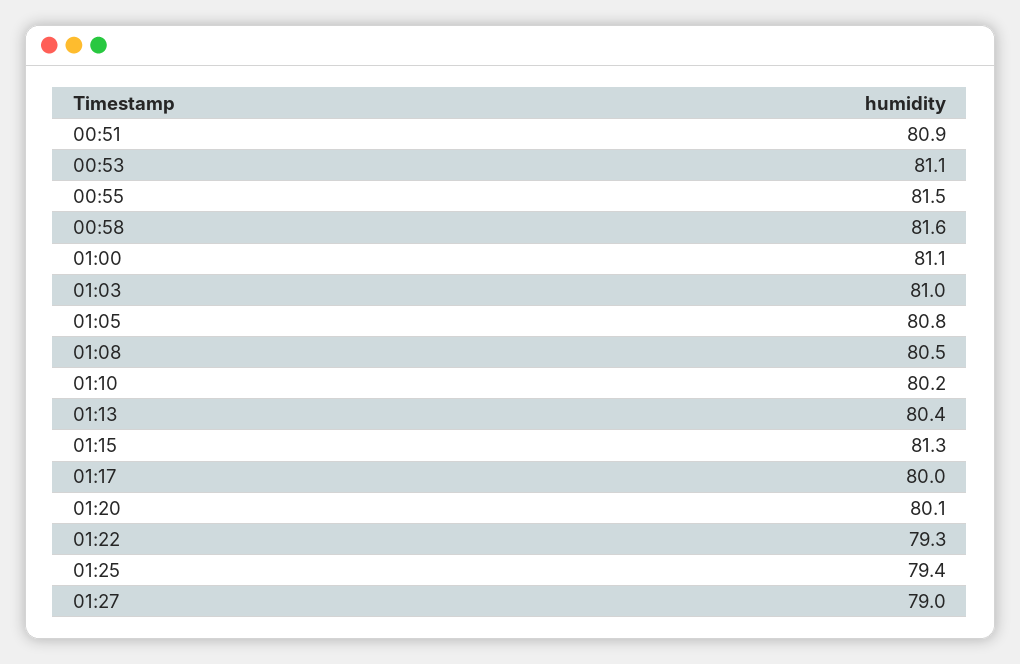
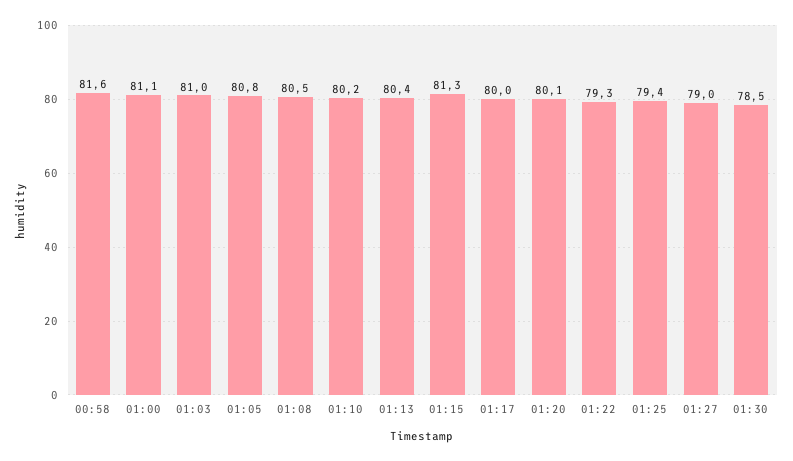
00:51: 80.9 -> none
00:53: 81.1 -> none
00:55: 81.5 -> none
01:30: none -> 78.5

